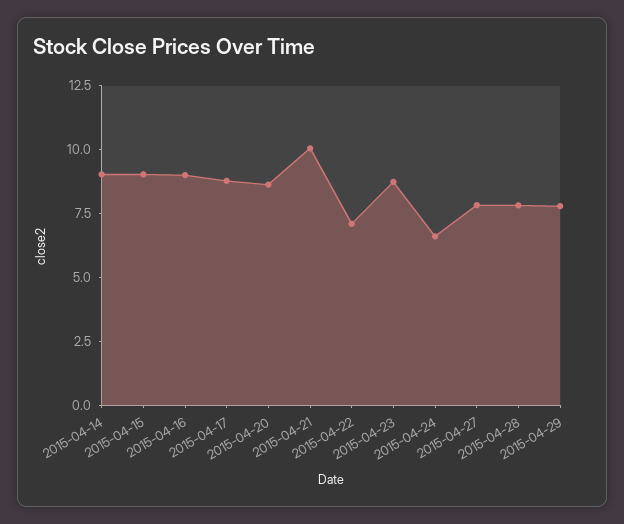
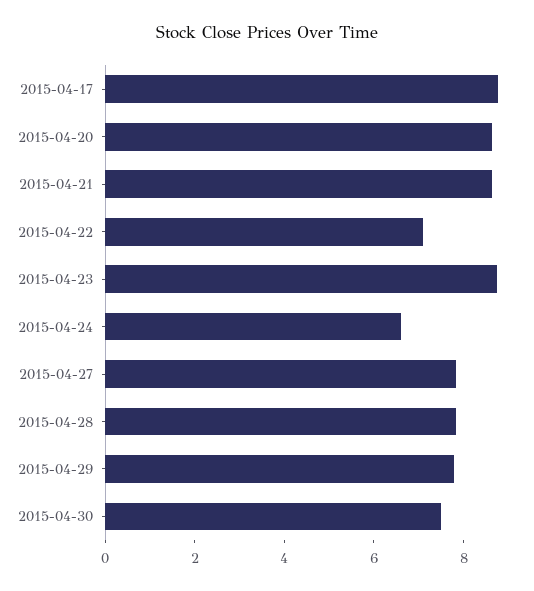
2015-04-14: 9 -> none
2015-04-15: 9 -> none
2015-04-16: 9 -> none
2015-04-21: 10 -> 8.5
2015-04-30: none -> 7.5

